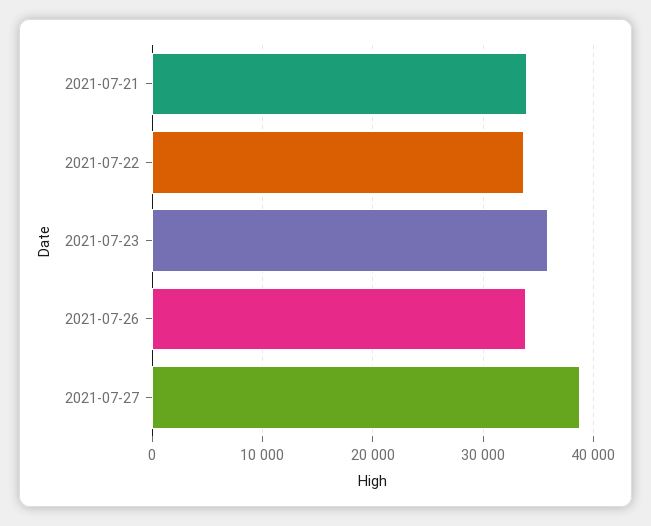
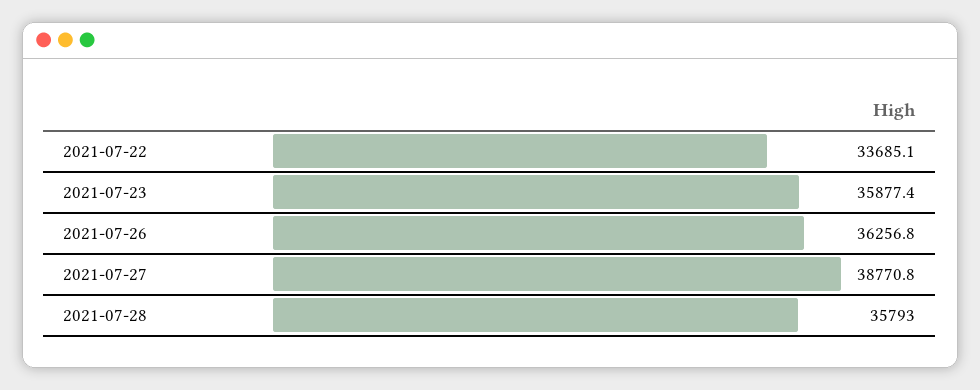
2021-07-21: 34000 -> none
2021-07-26: 34000 -> 36256.8
2021-07-28: none -> 35793

